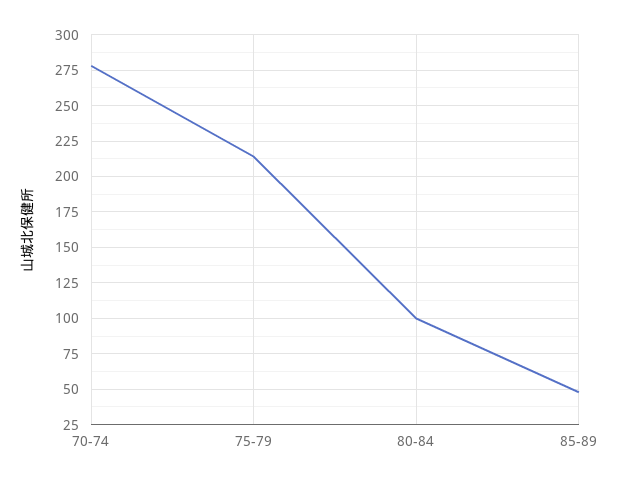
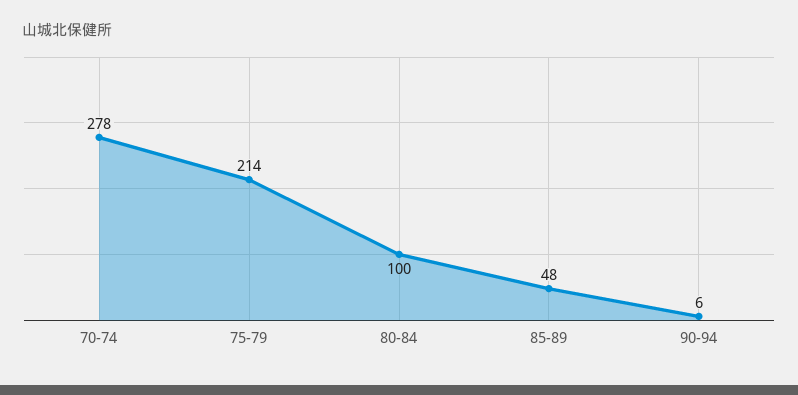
90-94: none -> 6

